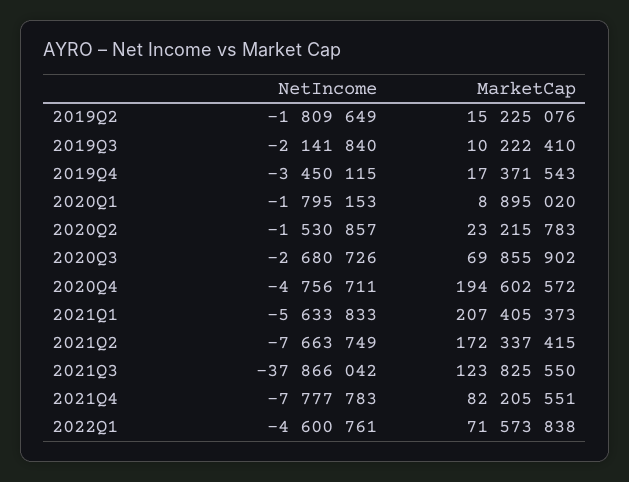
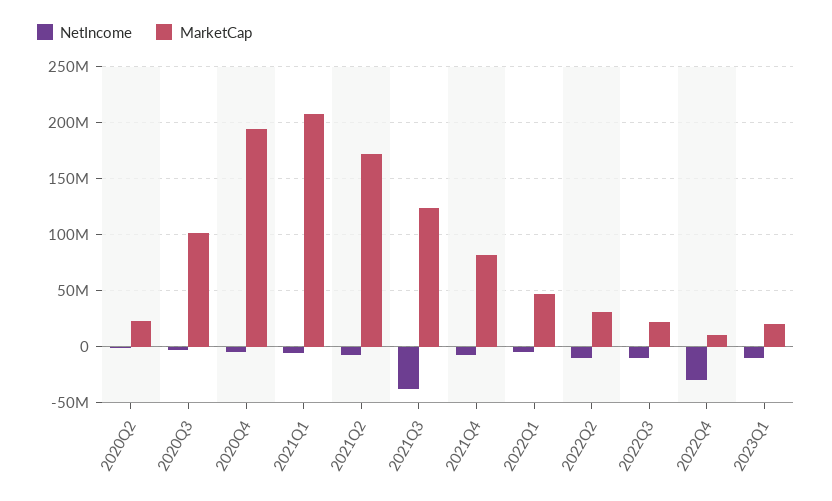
NetIncome, 2019Q2: -1809649 -> none
MarketCap, 2019Q2: 15225076 -> none
NetIncome, 2019Q3: -2141840 -> none
MarketCap, 2019Q3: 10222410 -> none
NetIncome, 2019Q4: -3450115 -> none
MarketCap, 2019Q4: 17371543 -> none
NetIncome, 2020Q1: -1795153 -> none
MarketCap, 2020Q1: 8895020 -> none
MarketCap, 2020Q3: 69855902 -> 100000000
MarketCap, 2022Q1: 71573838 -> 50000000
NetIncome, 2022Q2: none -> -10000000
MarketCap, 2022Q2: none -> 30000000
NetIncome, 2022Q3: none -> -10000000
MarketCap, 2022Q3: none -> 20000000
NetIncome, 2022Q4: none -> -30000000
MarketCap, 2022Q4: none -> 10000000
NetIncome, 2023Q1: none -> -10000000
MarketCap, 2023Q1: none -> 20000000

